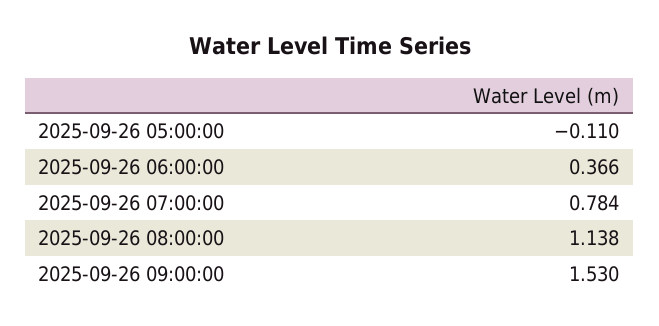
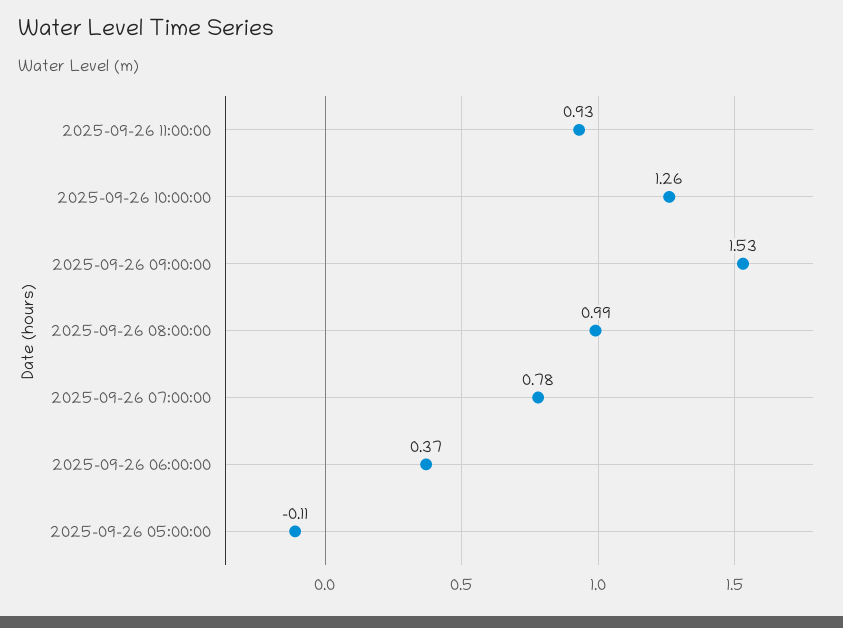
2025-09-26 08:00:00: 1.138 -> 0.99
2025-09-26 11:00:00: none -> 0.93
2025-09-26 10:00:00: none -> 1.26

